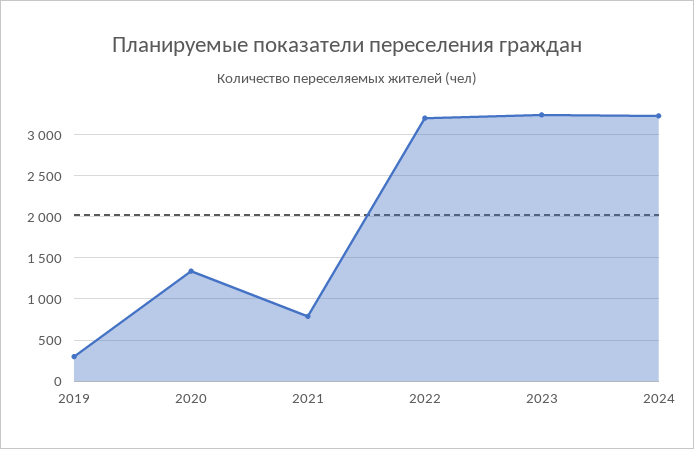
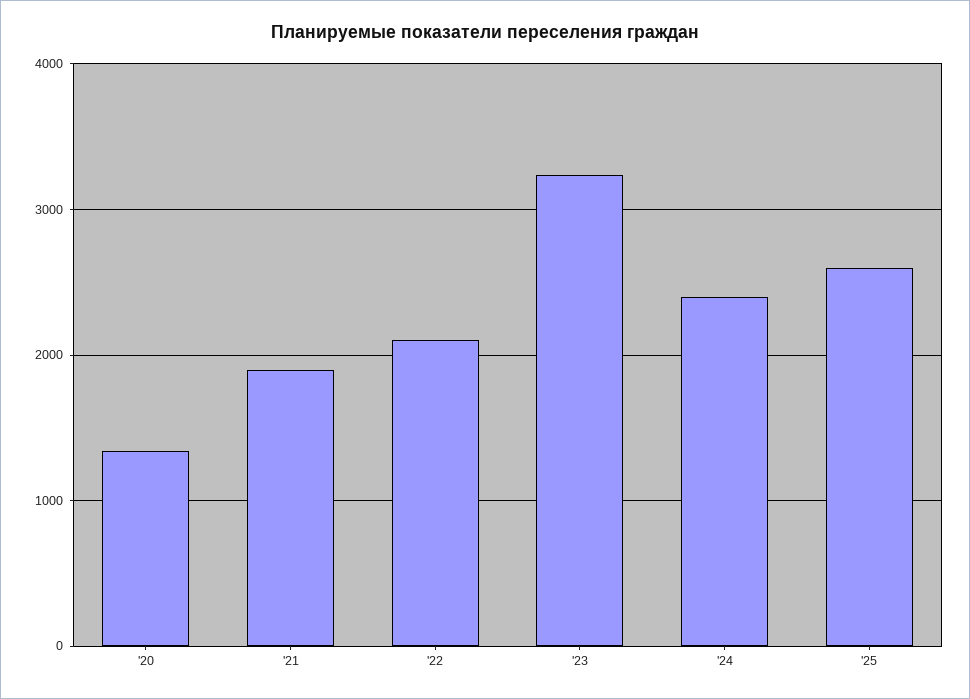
2019: 300 -> none
2021: 800 -> 1900
2022: 3200 -> 2100
2024: 3200 -> 2400
'25: none -> 2600

